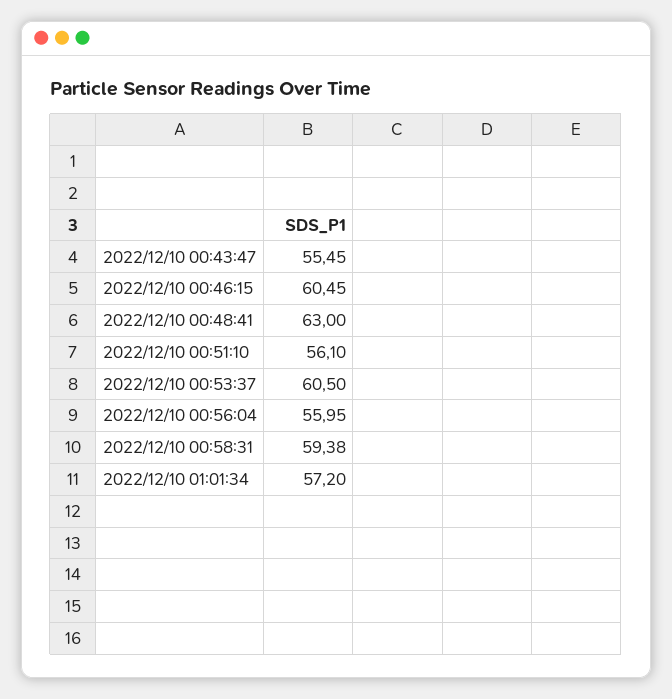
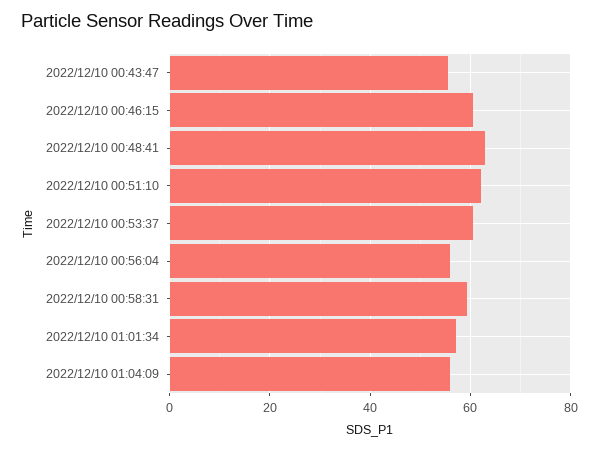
2022/12/10 00:51:10: 56.1 -> 62
2022/12/10 01:04:09: none -> 56

